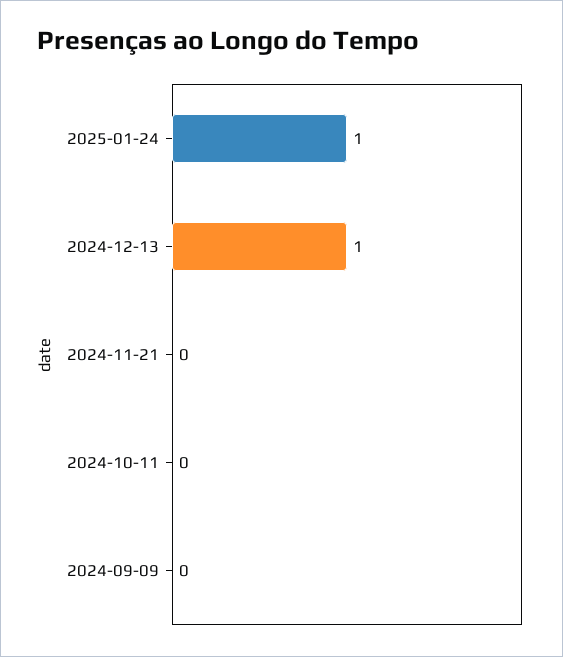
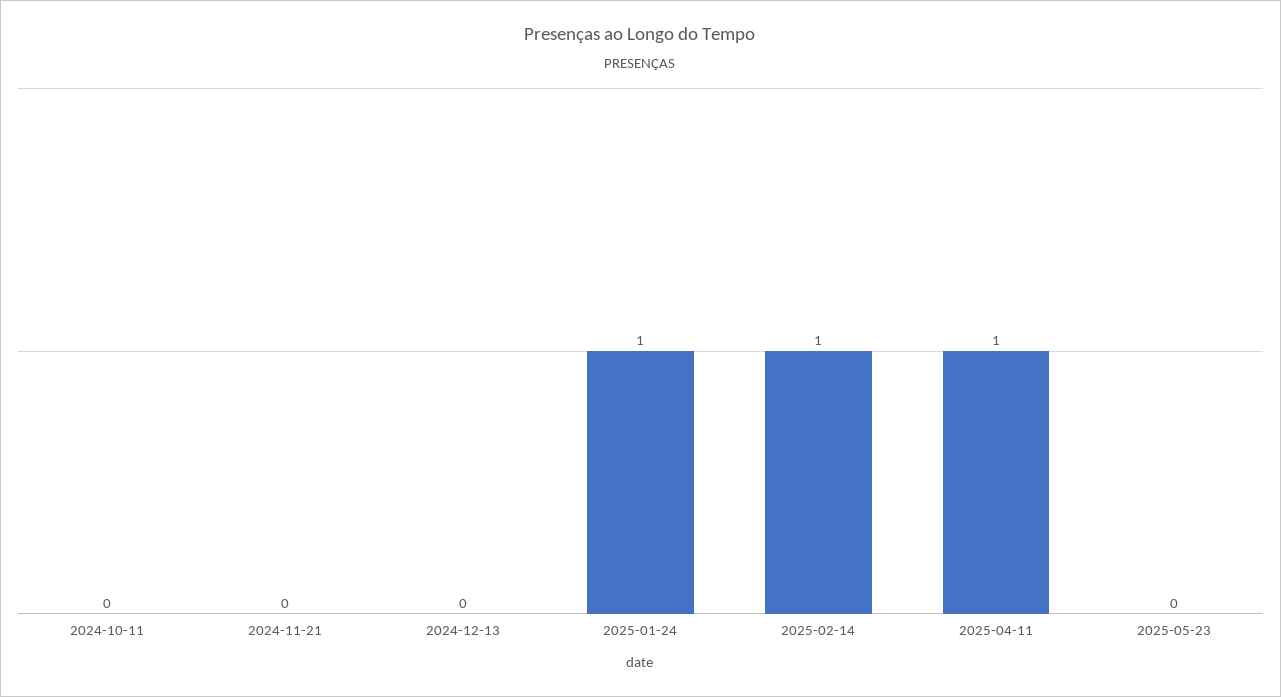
2024-12-13: 1 -> 0
2024-09-09: 0 -> none
2025-02-14: none -> 1
2025-04-11: none -> 1
2025-05-23: none -> 0

